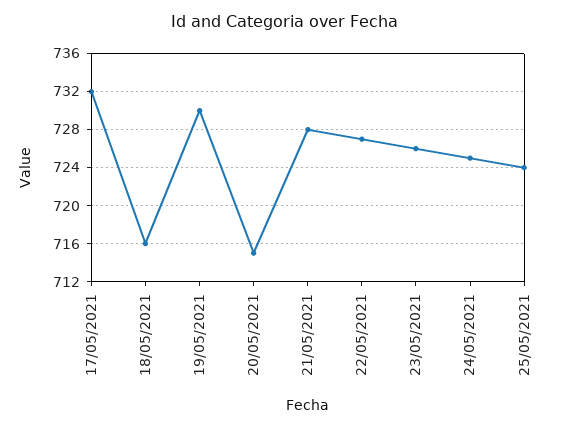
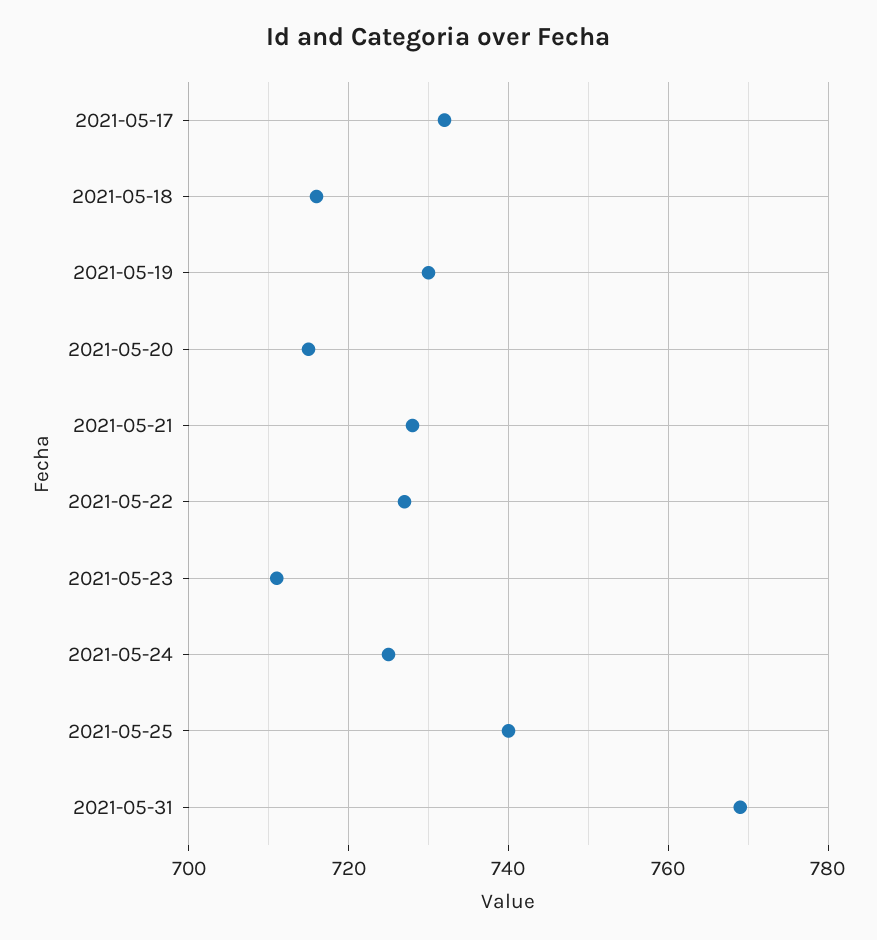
23/05/2021: 726 -> 710
25/05/2021: 724 -> 740
2021-05-31: none -> 770

